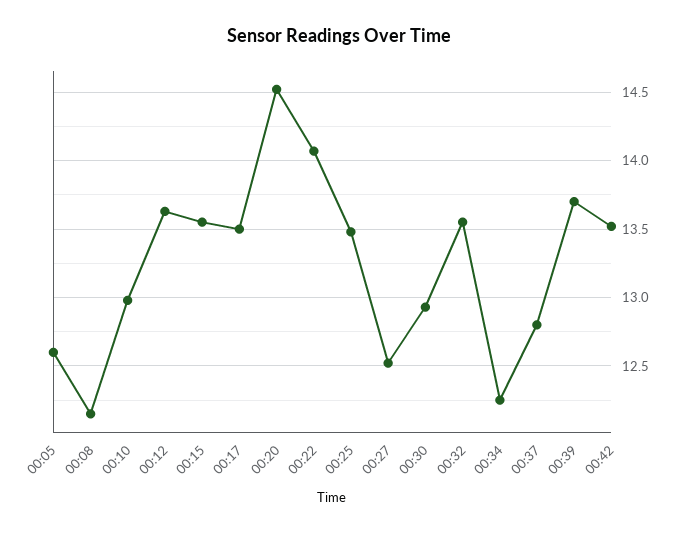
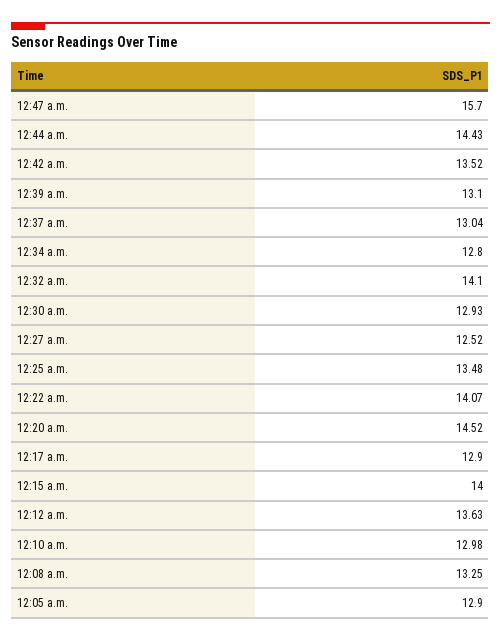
00:05: 12.6 -> 12.9
00:08: 12.15 -> 13.25
00:15: 13.55 -> 14
00:17: 13.5 -> 12.9
00:32: 13.55 -> 14.1
00:34: 12.25 -> 12.8
00:37: 12.8 -> 13.04
00:39: 13.7 -> 13.1
12:47 a.m.: none -> 15.7
12:44 a.m.: none -> 14.43

